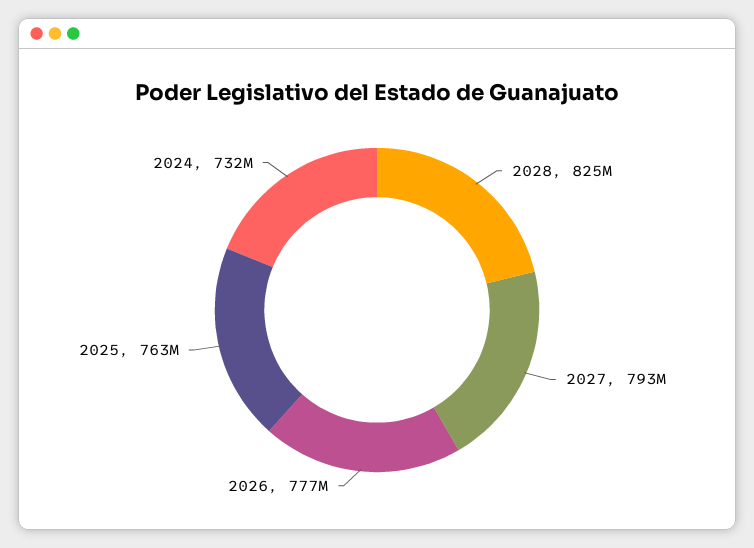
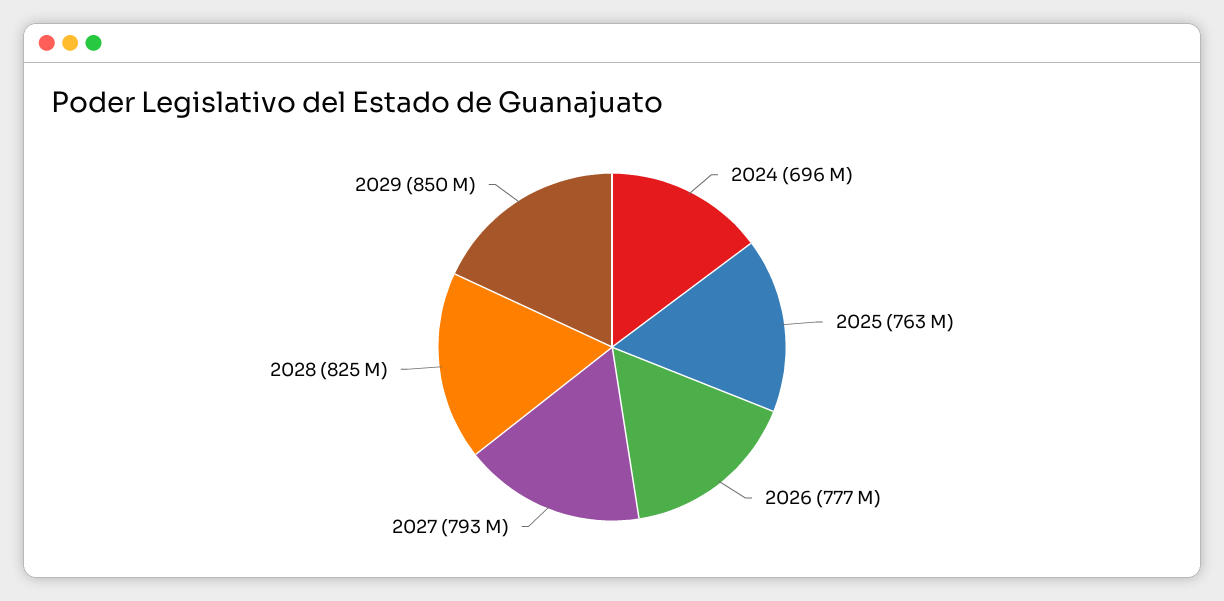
2024: 732000000 -> 696000000
2029: none -> 850000000

